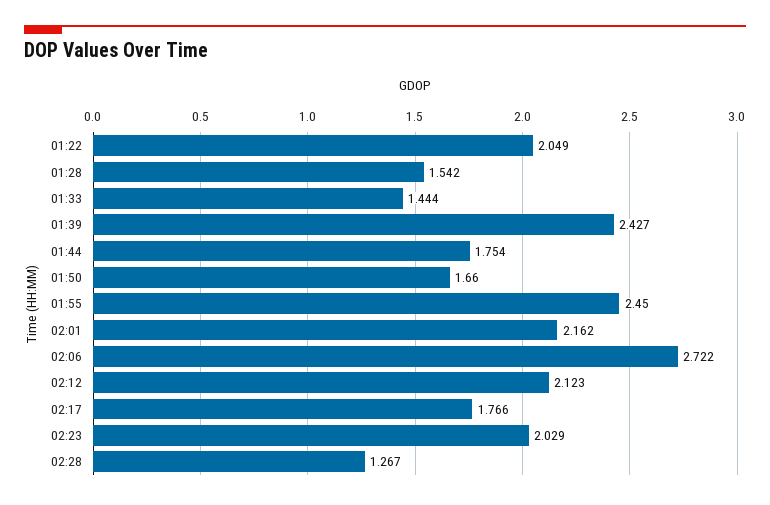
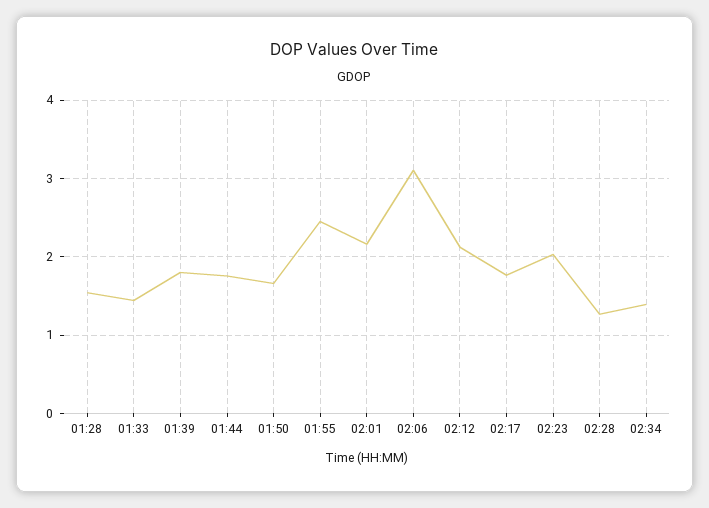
01:22: 2.049 -> none
01:39: 2.427 -> 1.8
02:06: 2.722 -> 3.1
02:34: none -> 1.4

